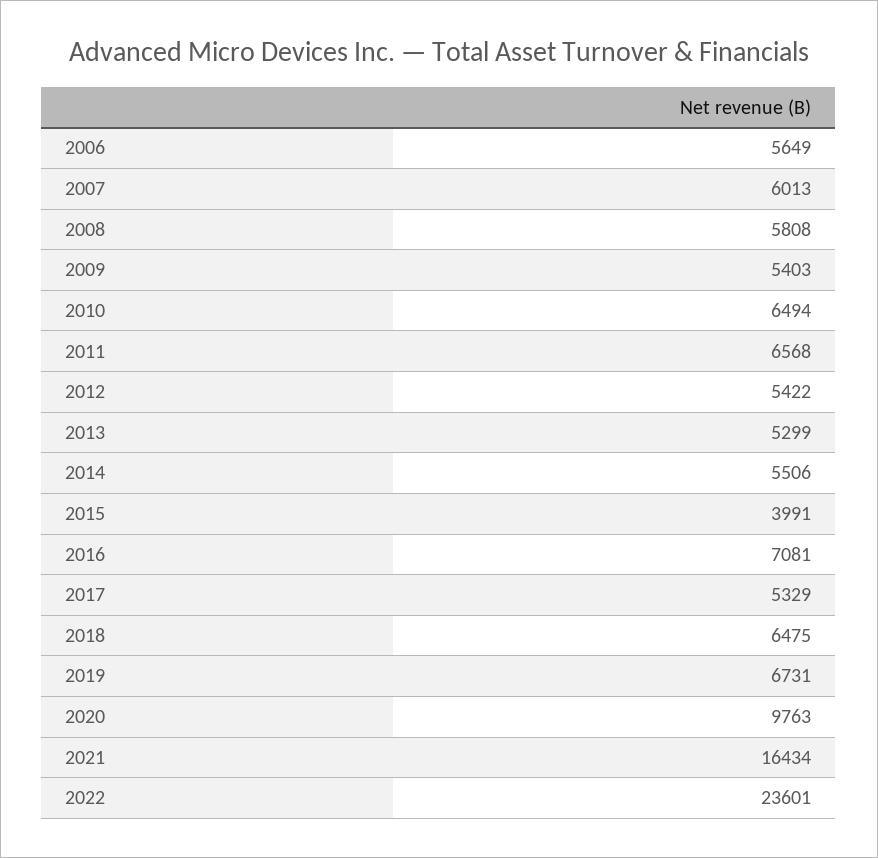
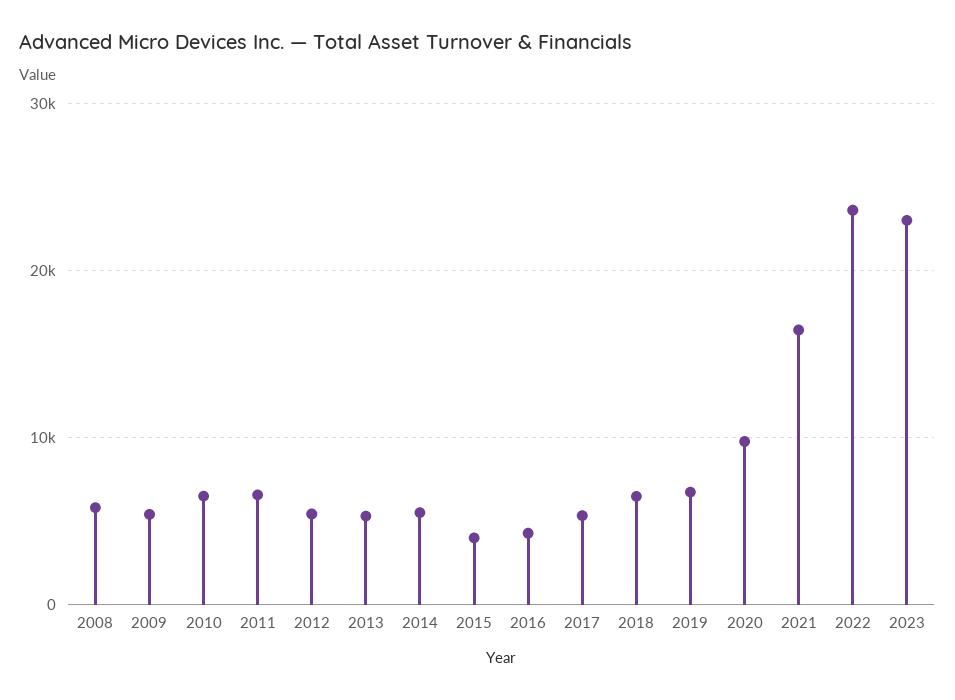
2006: 5649 -> none
2007: 6013 -> none
2016: 7081 -> 4000
2023: none -> 23000

